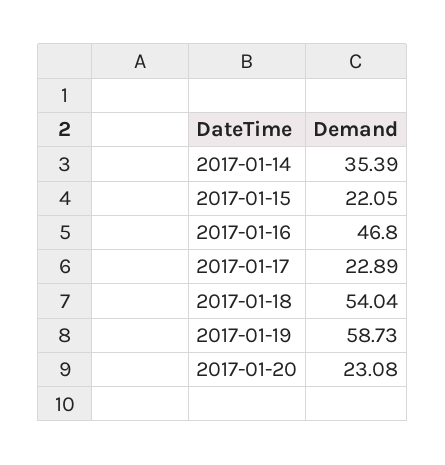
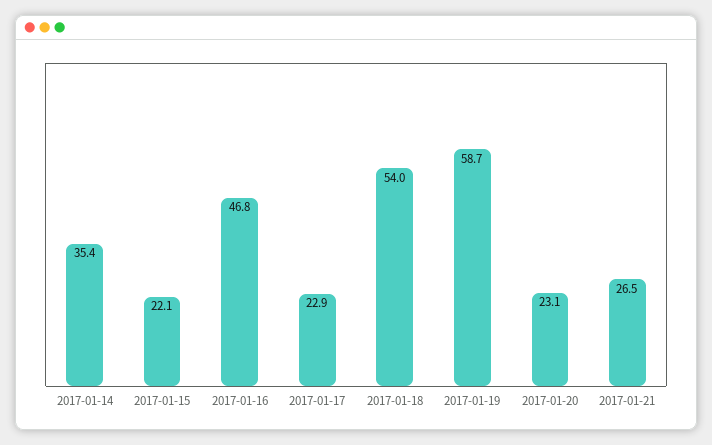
2017-01-21: none -> 26.5

